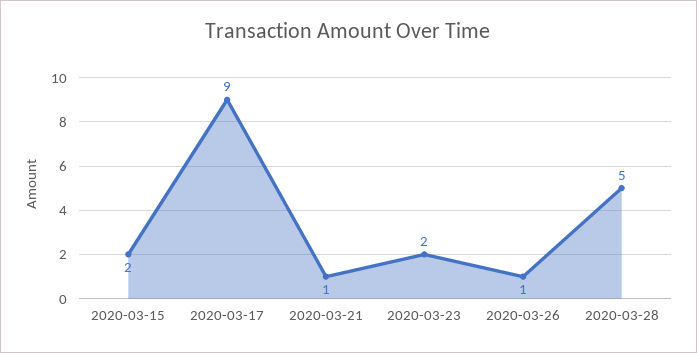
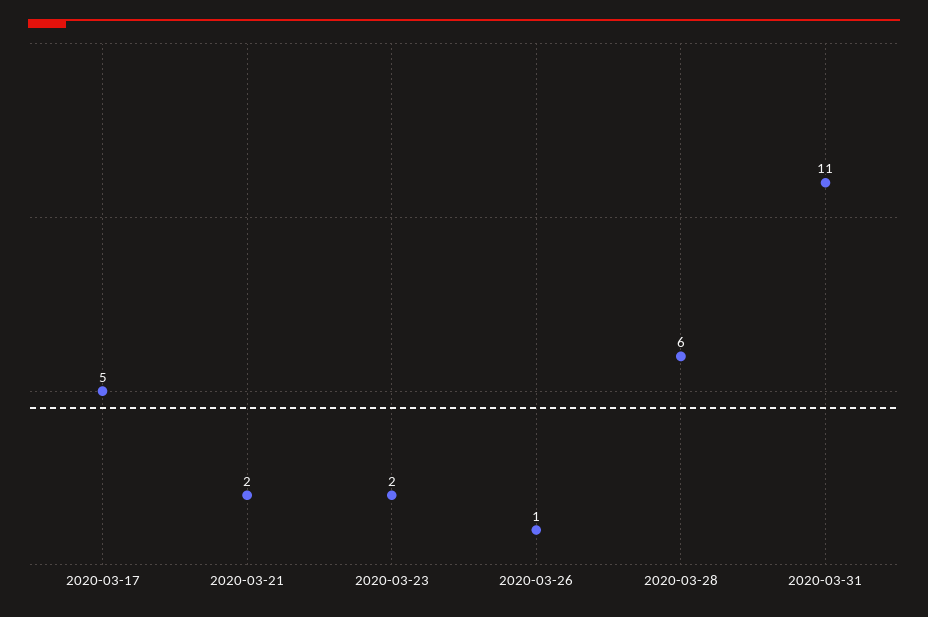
2020-03-15: 2 -> none
2020-03-17: 9 -> 5
2020-03-21: 1 -> 2
2020-03-28: 5 -> 6
2020-03-31: none -> 11

